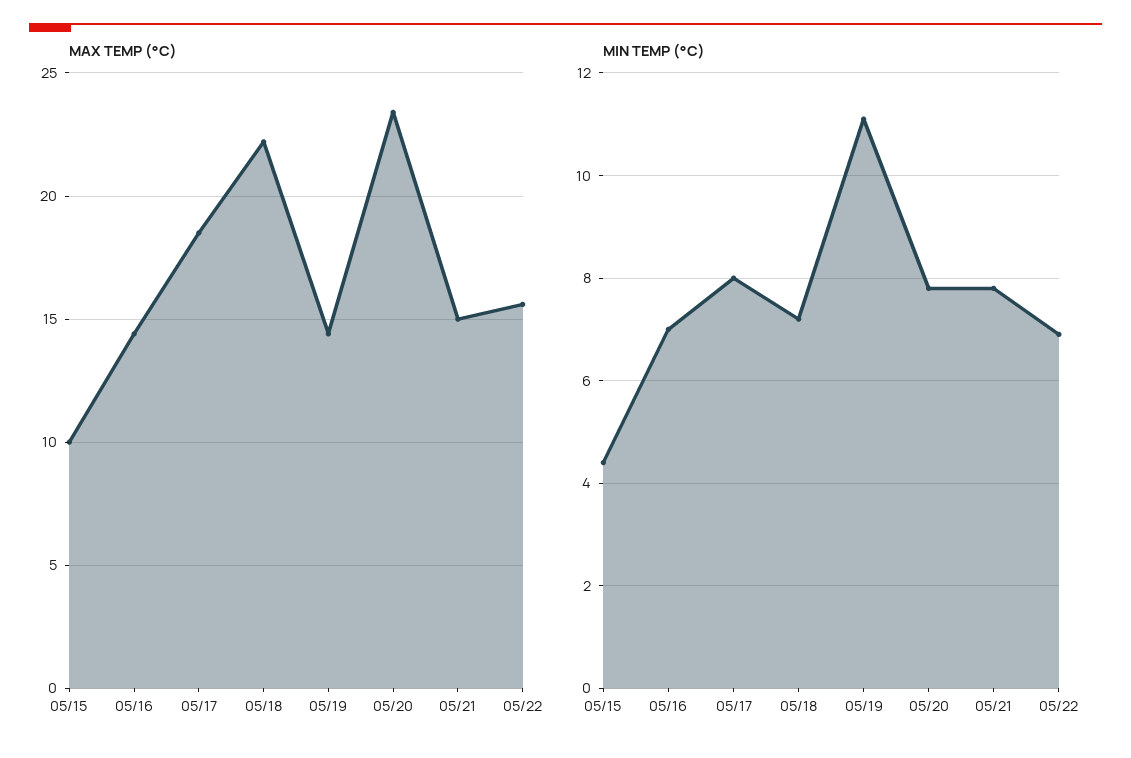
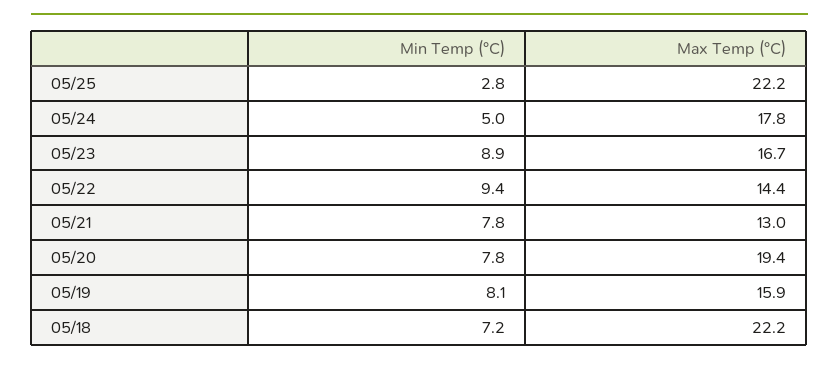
MAX TEMP (°C), 05/15: 10 -> none
MAX TEMP (°C), 05/16: 14.5 -> none
MAX TEMP (°C), 05/17: 18.5 -> none
MAX TEMP (°C), 05/19: 14.5 -> 15.9
MAX TEMP (°C), 05/20: 23.5 -> 19.4
MAX TEMP (°C), 05/21: 15 -> 13
MAX TEMP (°C), 05/22: 15.5 -> 14.4
MIN TEMP (°C), 05/15: 4.5 -> none
MIN TEMP (°C), 05/16: 7 -> none
MIN TEMP (°C), 05/17: 8 -> none
MIN TEMP (°C), 05/19: 11 -> 8.1
MIN TEMP (°C), 05/22: 7 -> 9.4
MIN TEMP (°C), 05/25: none -> 2.8
MAX TEMP (°C), 05/25: none -> 22.2
MIN TEMP (°C), 05/24: none -> 5
MAX TEMP (°C), 05/24: none -> 17.8
MIN TEMP (°C), 05/23: none -> 8.9
MAX TEMP (°C), 05/23: none -> 16.7

